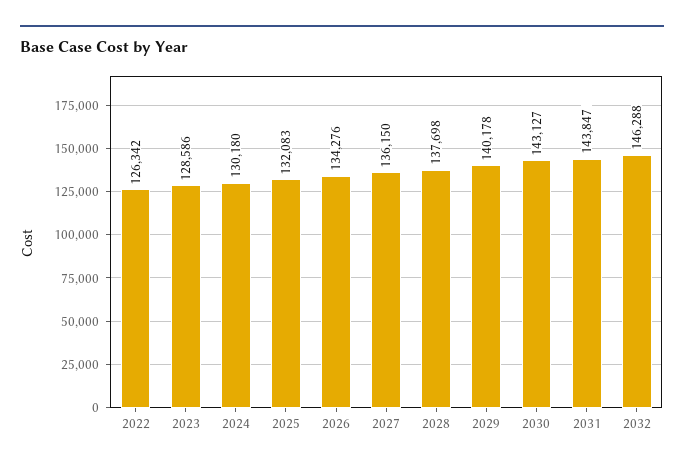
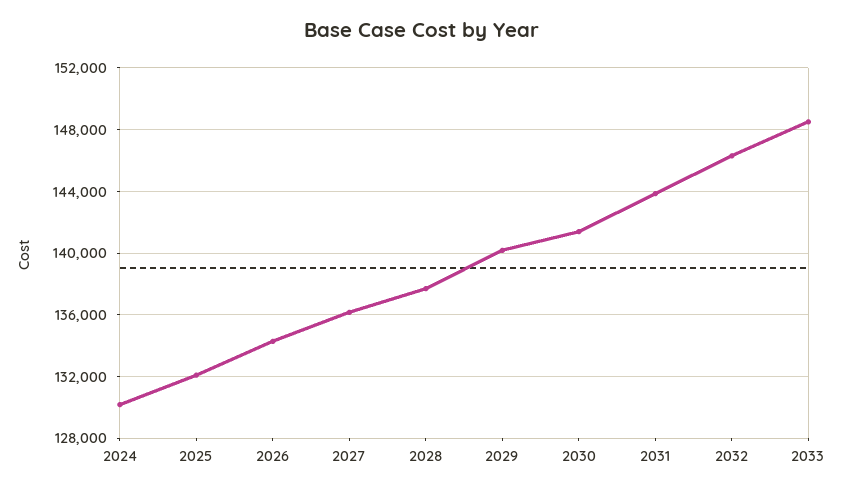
2022: 126342 -> none
2023: 128586 -> none
2030: 143127 -> 141500
2033: none -> 148500

